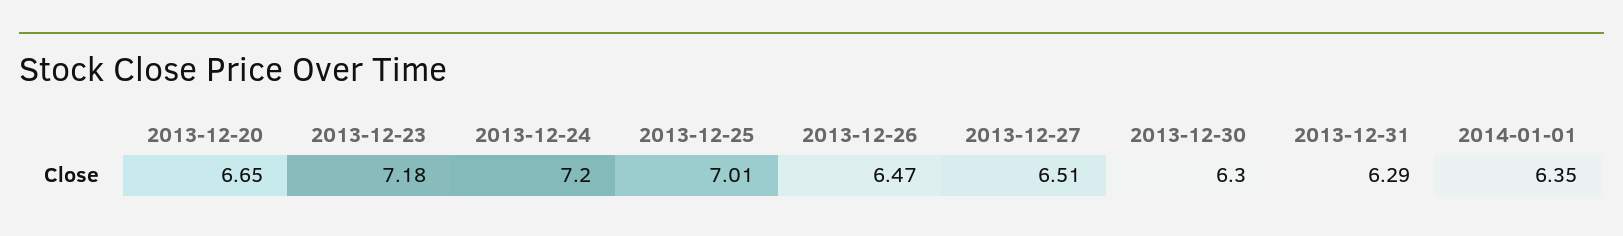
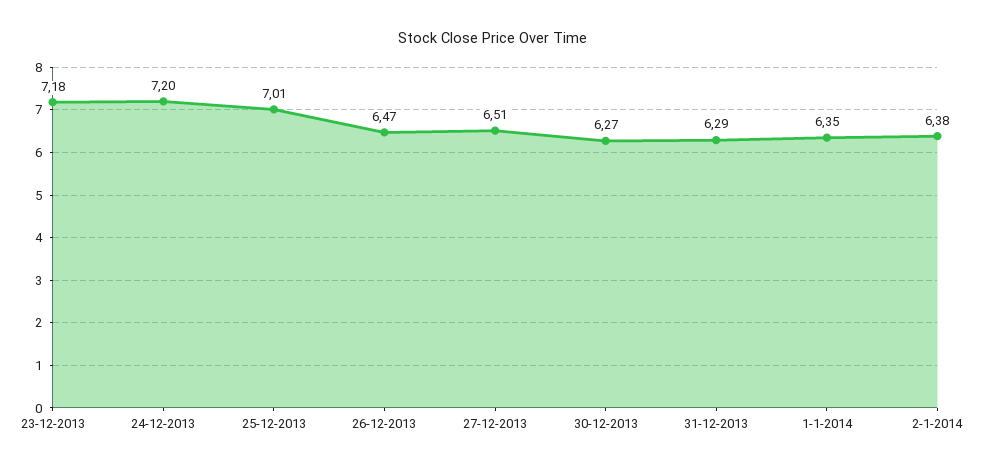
2013-12-20: 6.65 -> none
2013-12-30: 6.3 -> 6.27
2-1-2014: none -> 6.38

